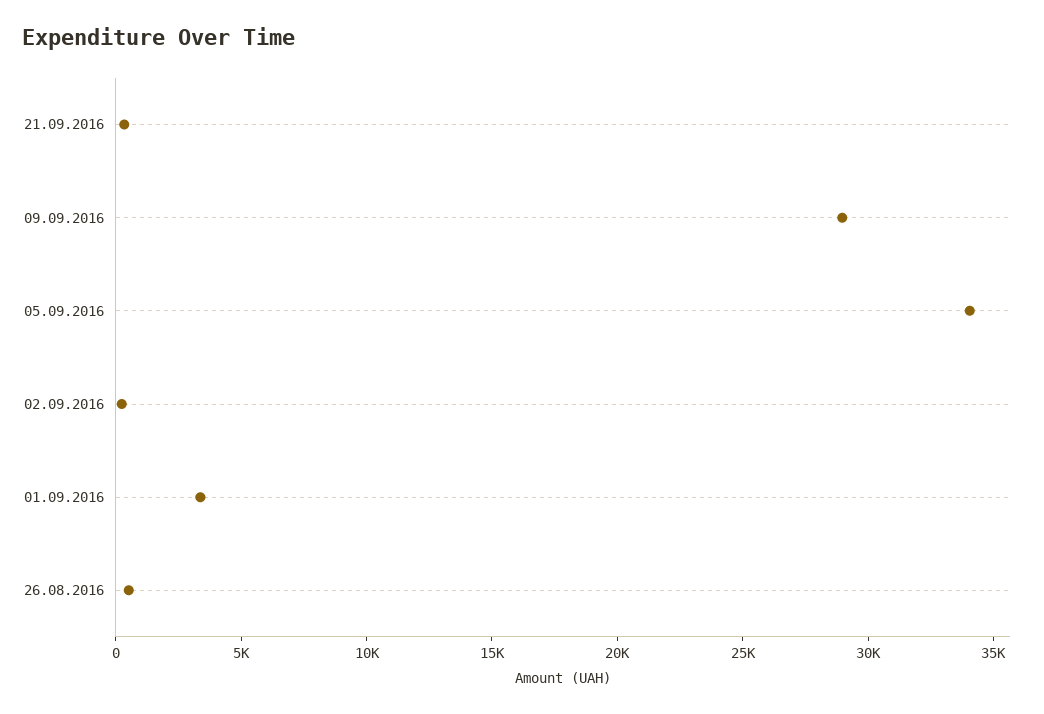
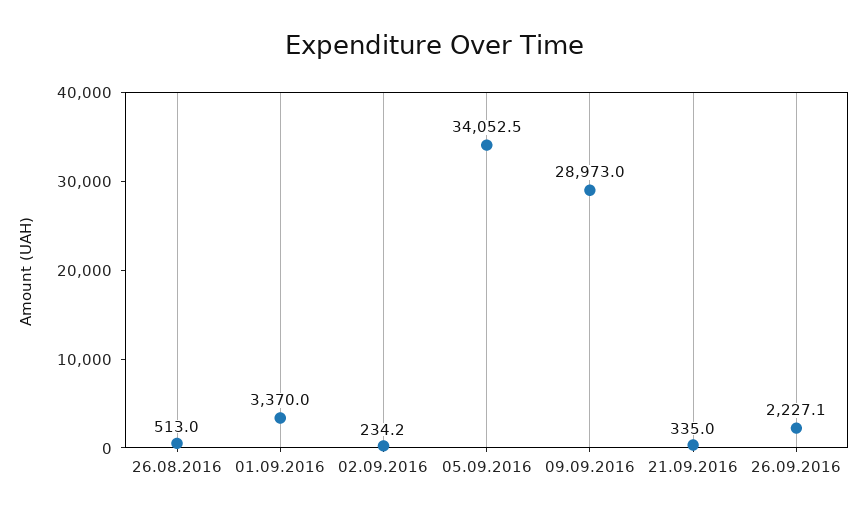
26.09.2016: none -> 2227.1

